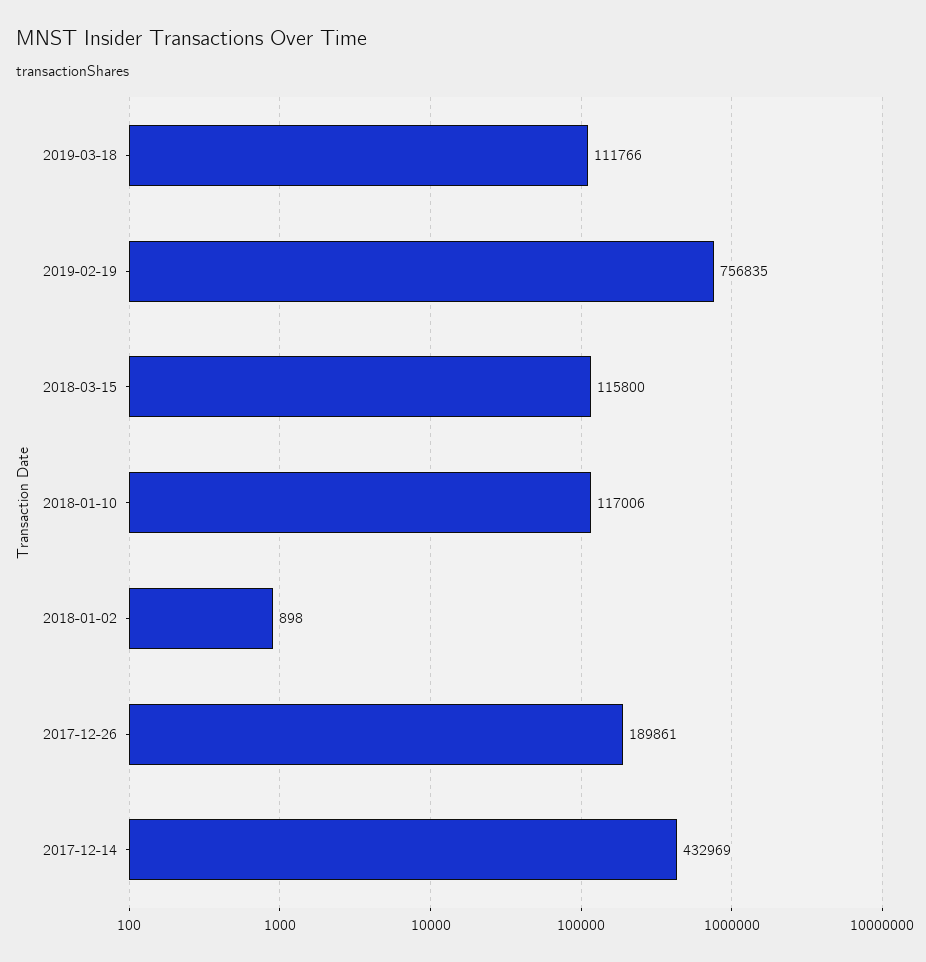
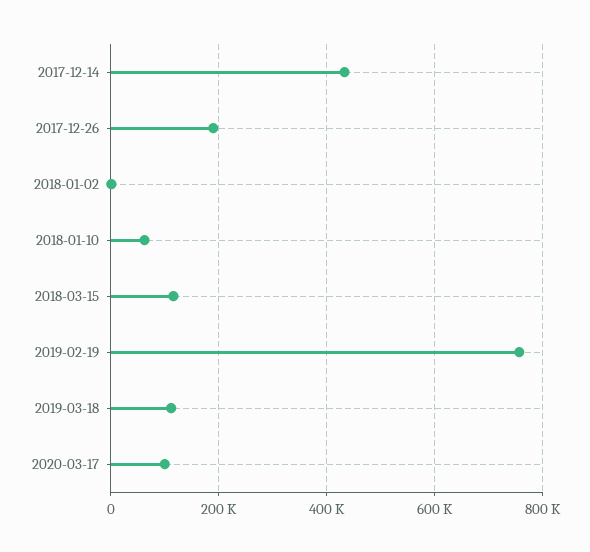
2018-01-10: 117006 -> 60000
2020-03-17: none -> 100000

